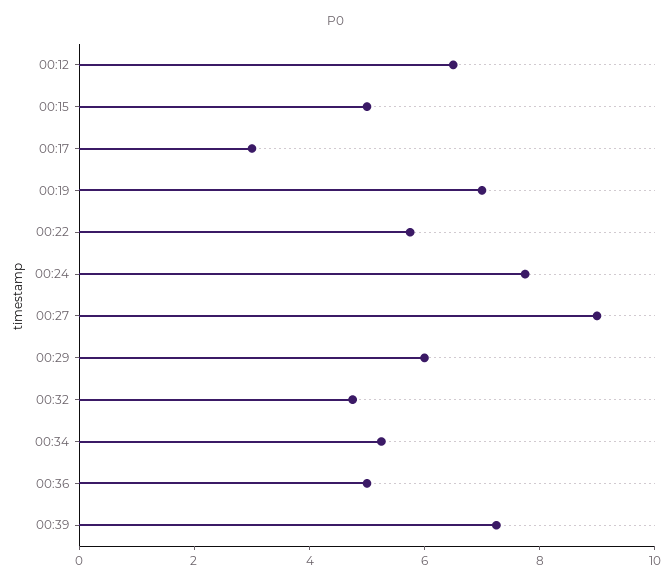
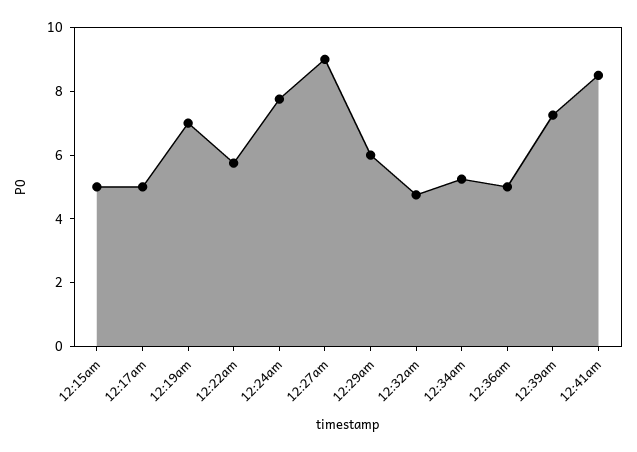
00:12: 6.5 -> none
00:17: 3 -> 5
12:41am: none -> 8.5

